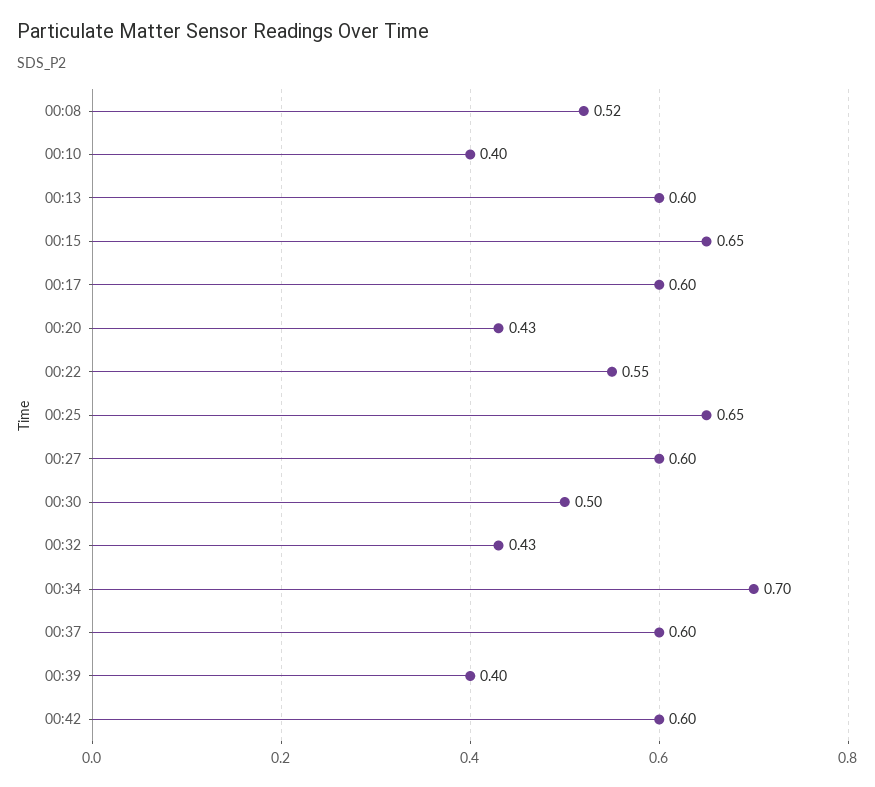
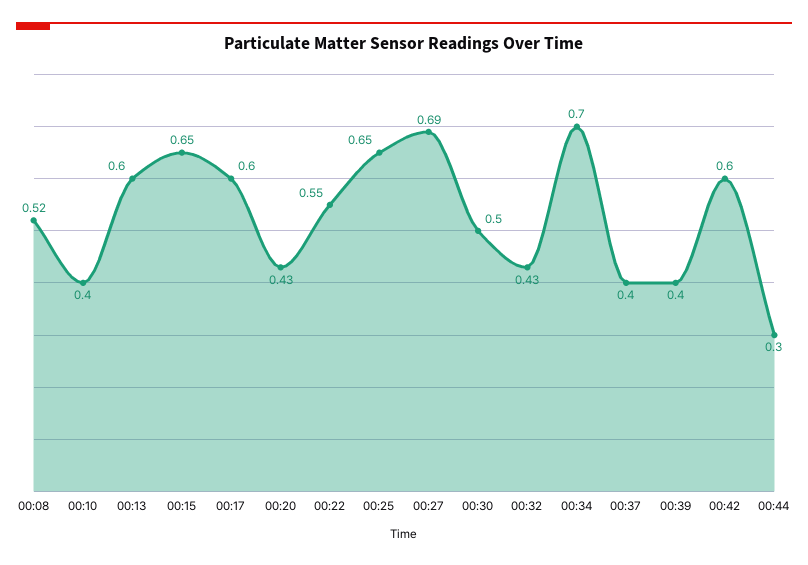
00:27: 0.6 -> 0.69
00:37: 0.6 -> 0.4
00:44: none -> 0.3

